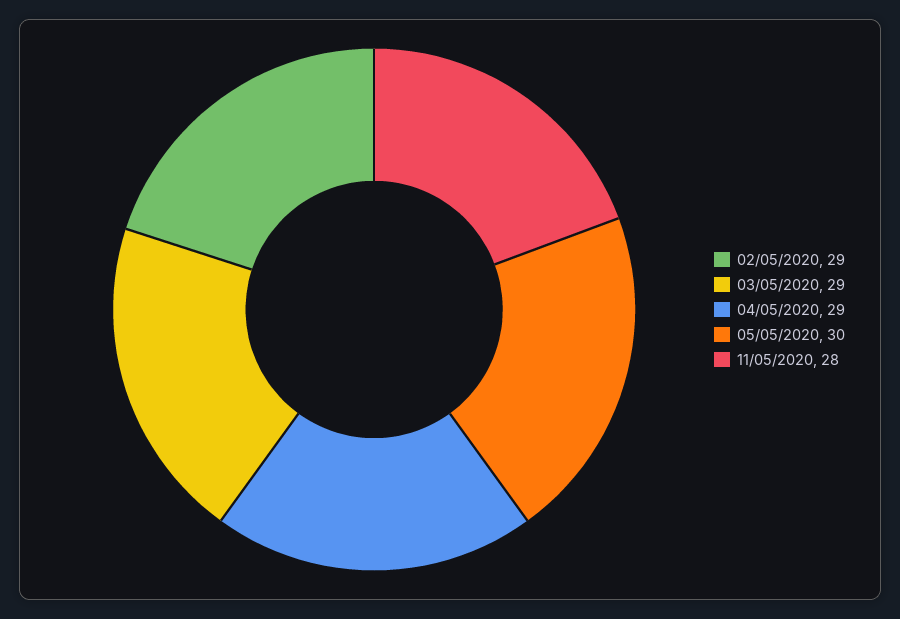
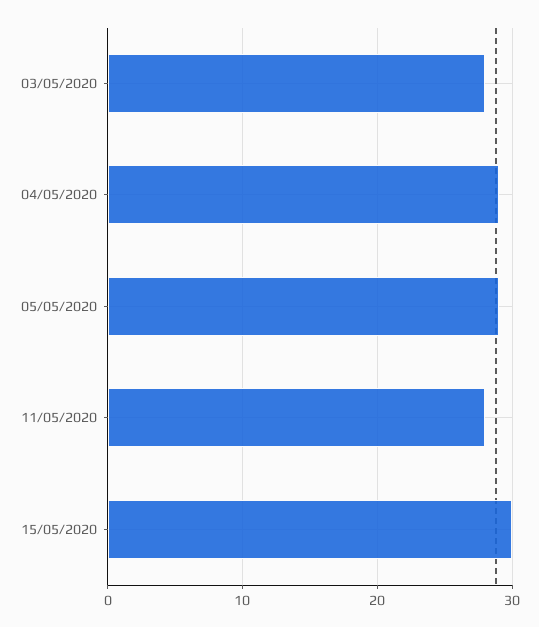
02/05/2020: 29 -> none
03/05/2020: 29 -> 28
05/05/2020: 30 -> 29
15/05/2020: none -> 30

